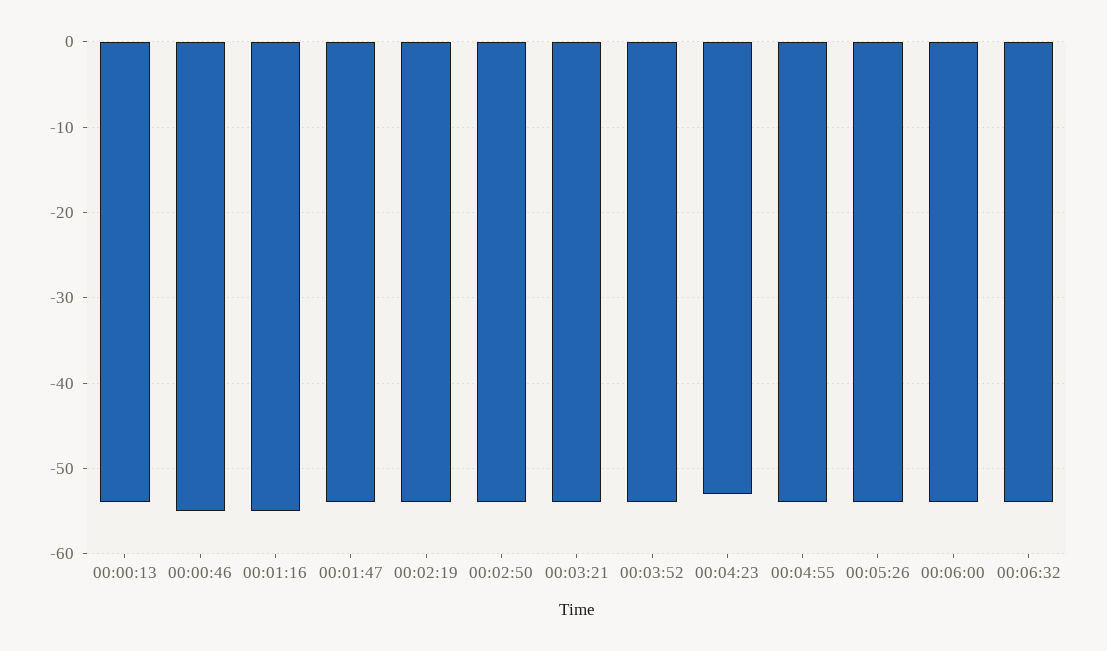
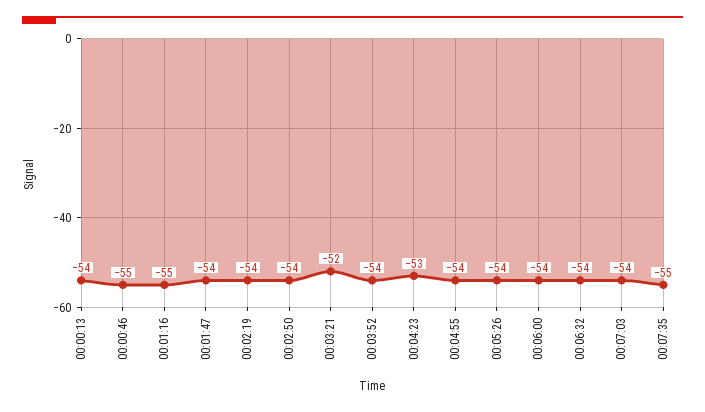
00:03:21: -54 -> -52
00:07:03: none -> -54
00:07:35: none -> -55

